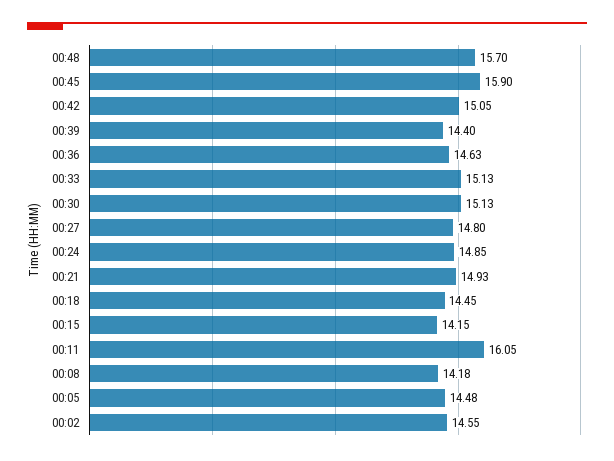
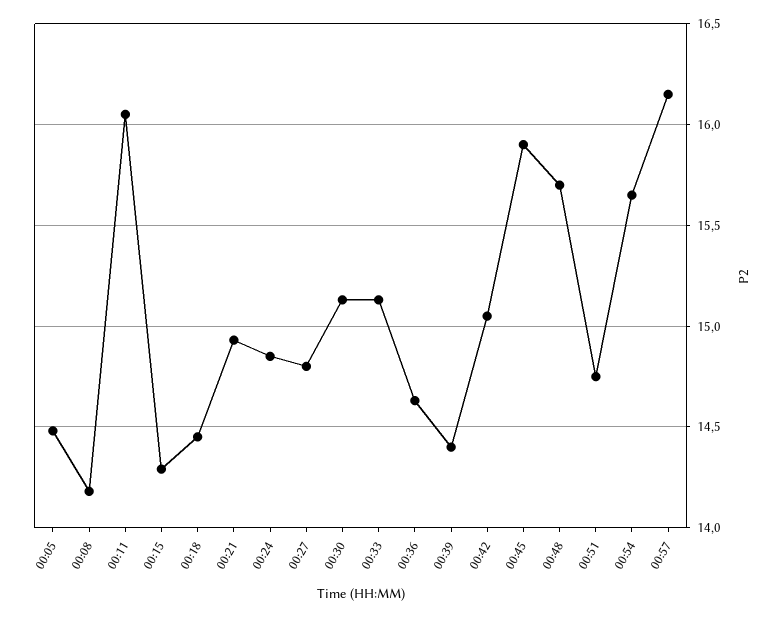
00:15: 14.15 -> 14.3
00:02: 14.55 -> none
00:51: none -> 14.75
00:54: none -> 15.65
00:57: none -> 16.15

